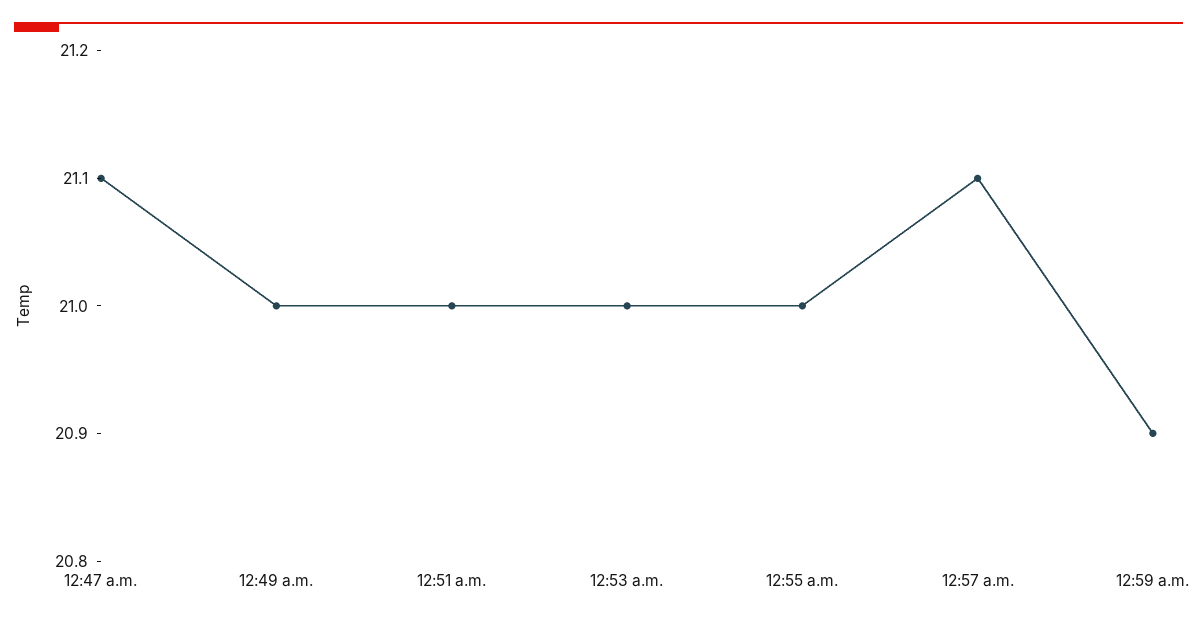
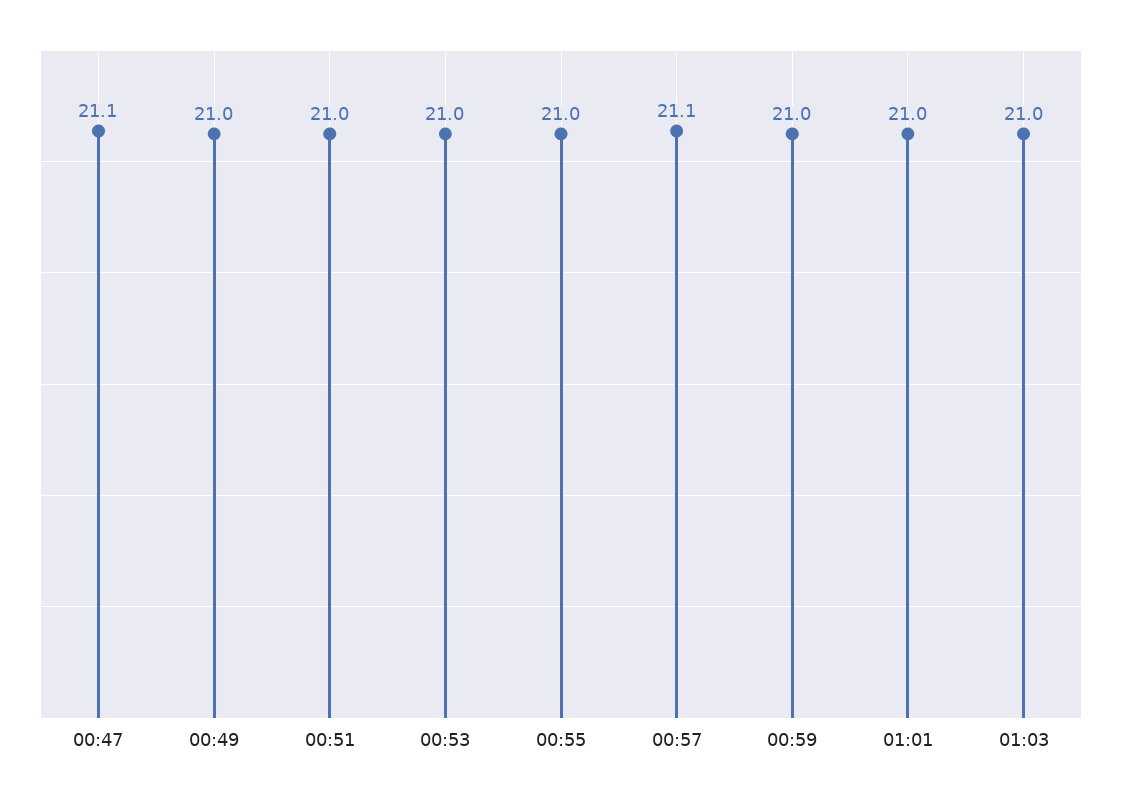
12:59 a.m.: 20.9 -> 21
01:01: none -> 21
01:03: none -> 21

